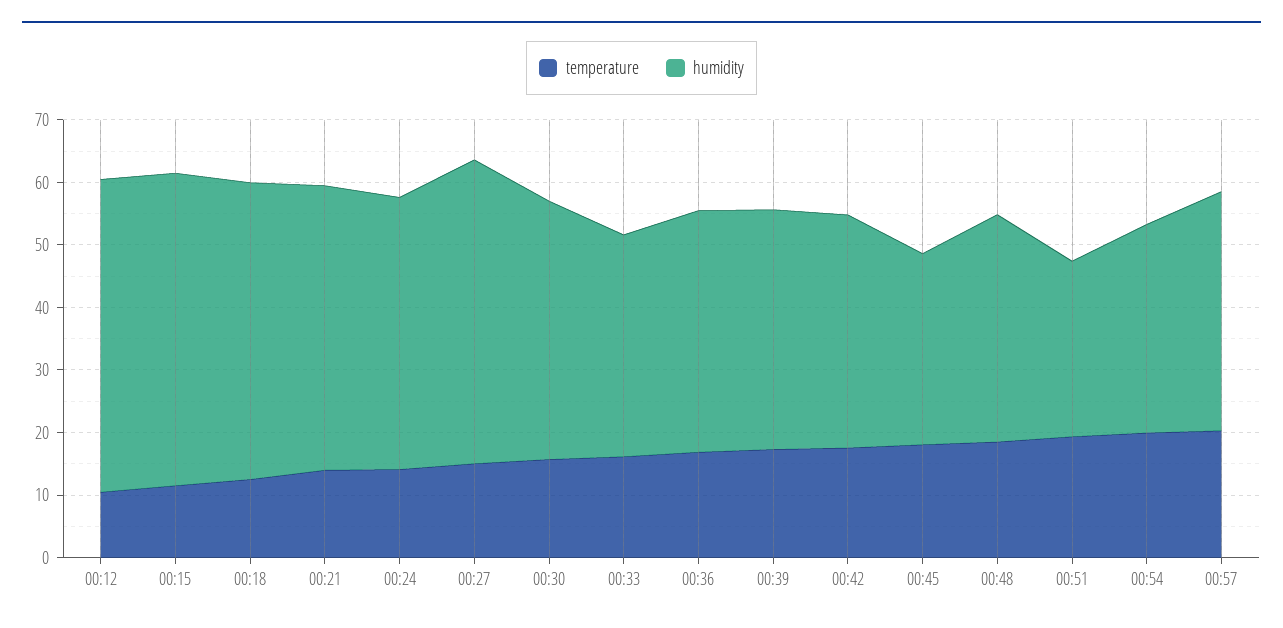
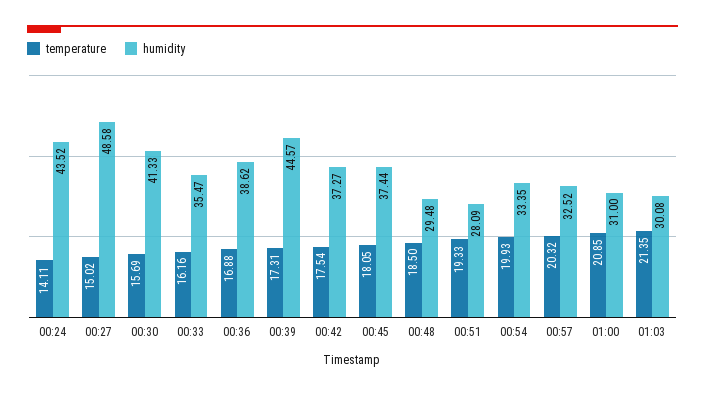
temperature, 00:12: 10 -> none
humidity, 00:12: 50 -> none
temperature, 00:15: 12 -> none
humidity, 00:15: 50 -> none
temperature, 00:18: 12 -> none
humidity, 00:18: 48 -> none
temperature, 00:21: 14 -> none
humidity, 00:21: 46 -> none
humidity, 00:39: 38 -> 44.57
humidity, 00:45: 30 -> 37.44
humidity, 00:48: 36 -> 29.48
humidity, 00:57: 38 -> 32.52
temperature, 01:00: none -> 20.85
humidity, 01:00: none -> 31
temperature, 01:03: none -> 21.35
humidity, 01:03: none -> 30.08

